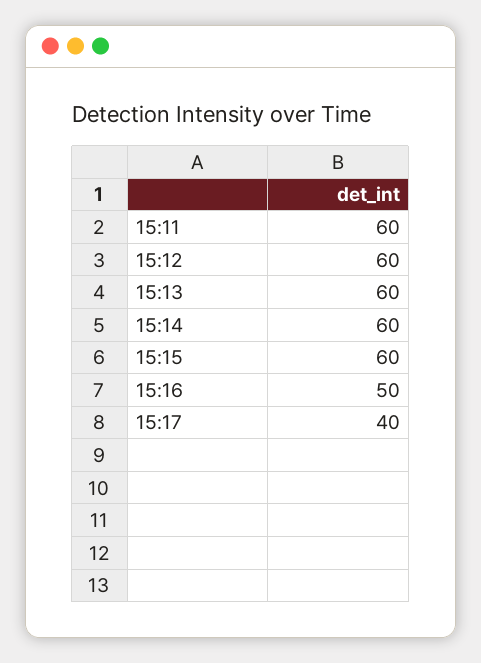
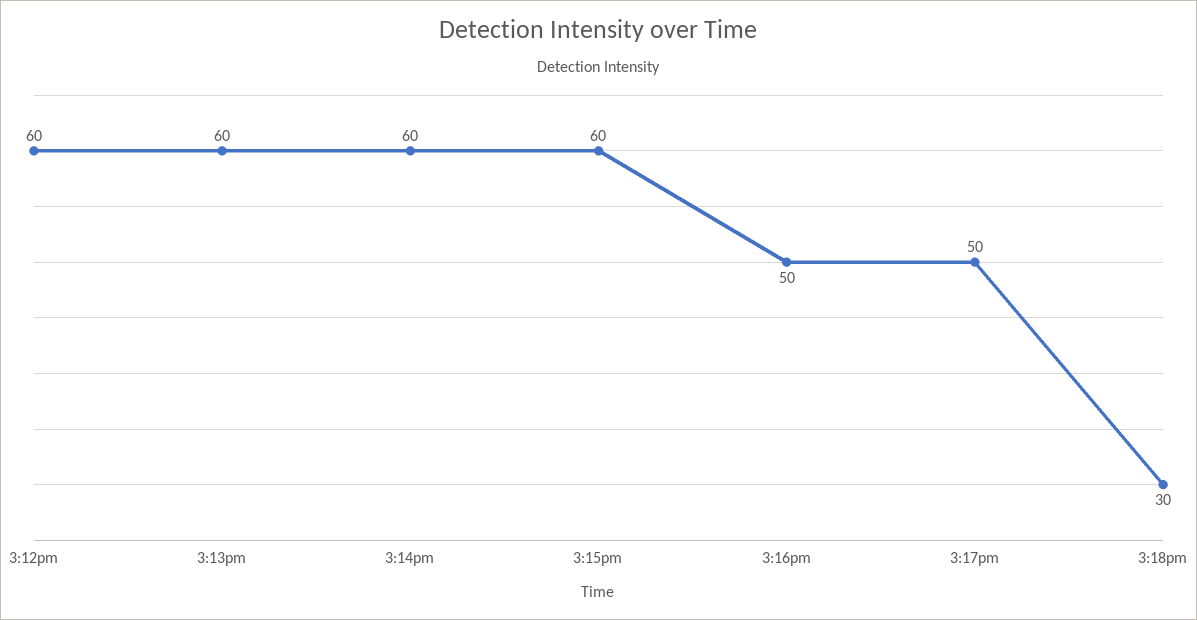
15:11: 60 -> none
15:17: 40 -> 50
3:18pm: none -> 30

